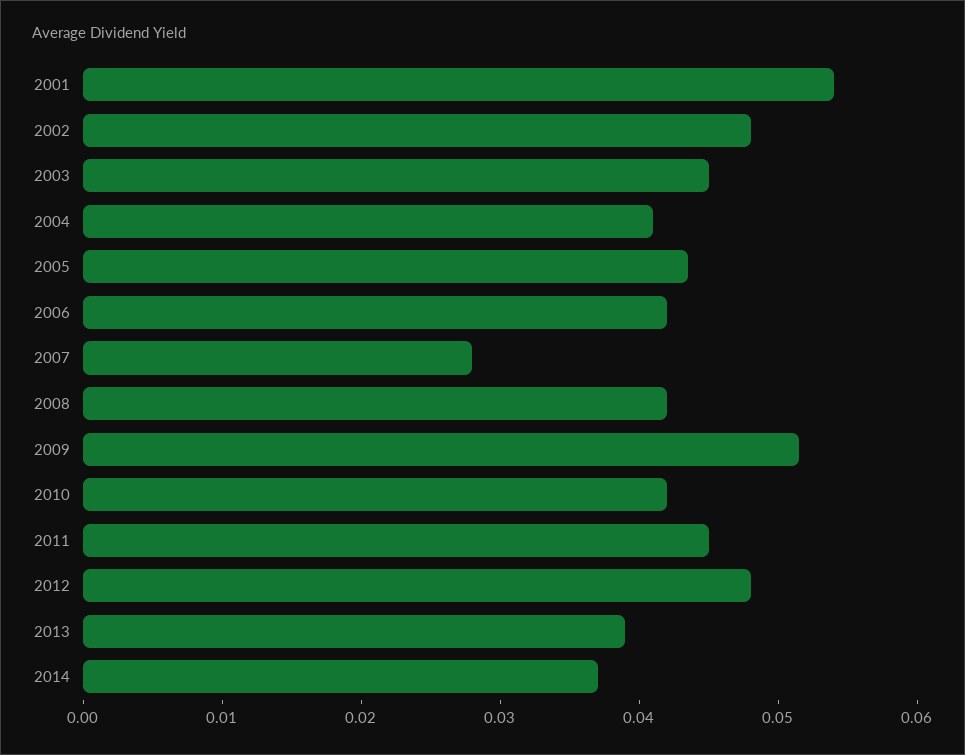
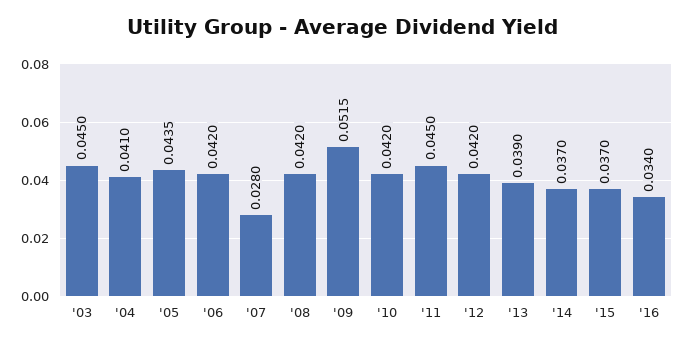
2001: 0.054 -> none
2002: 0.048 -> none
2012: 0.048 -> 0.042
'15: none -> 0.037
'16: none -> 0.034

